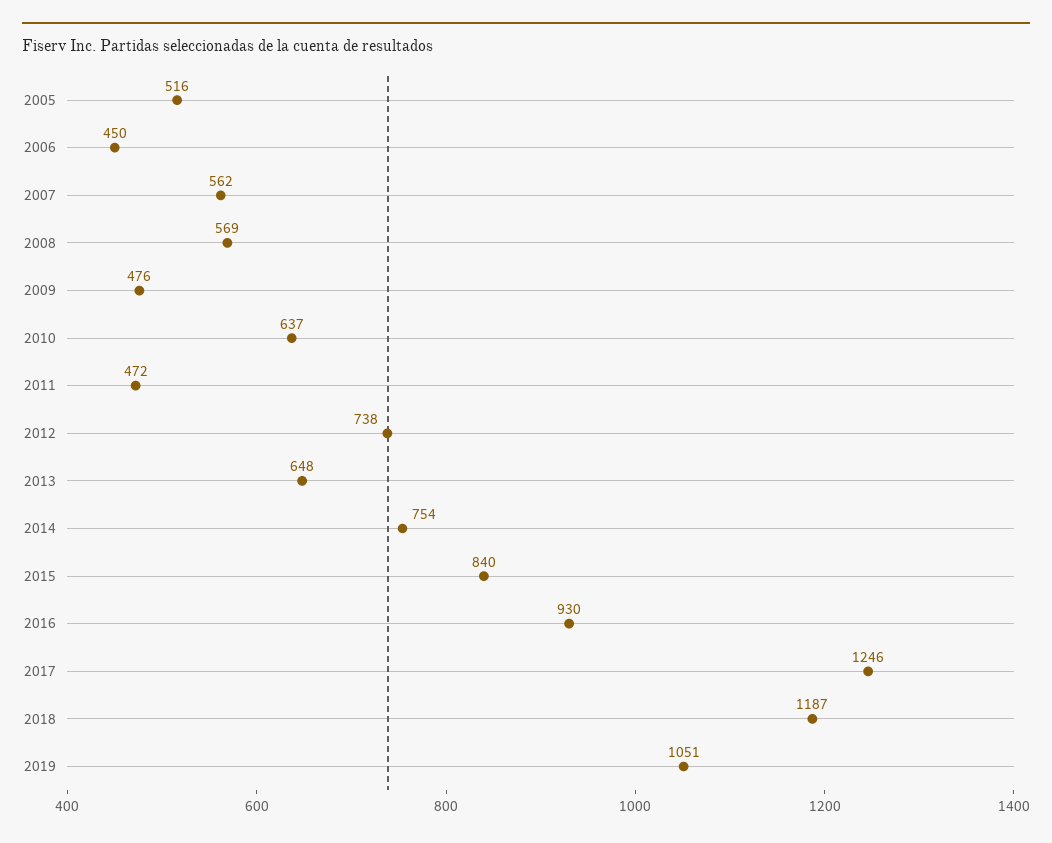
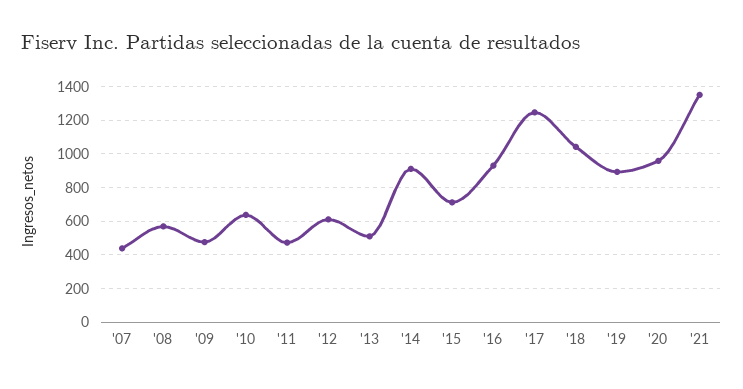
2005: 516 -> none
2006: 450 -> none
2007: 562 -> 450
2012: 738 -> 600
2013: 648 -> 500
2014: 754 -> 900
2015: 840 -> 700
2018: 1187 -> 1050
2019: 1051 -> 900
'20: none -> 950
'21: none -> 1350

